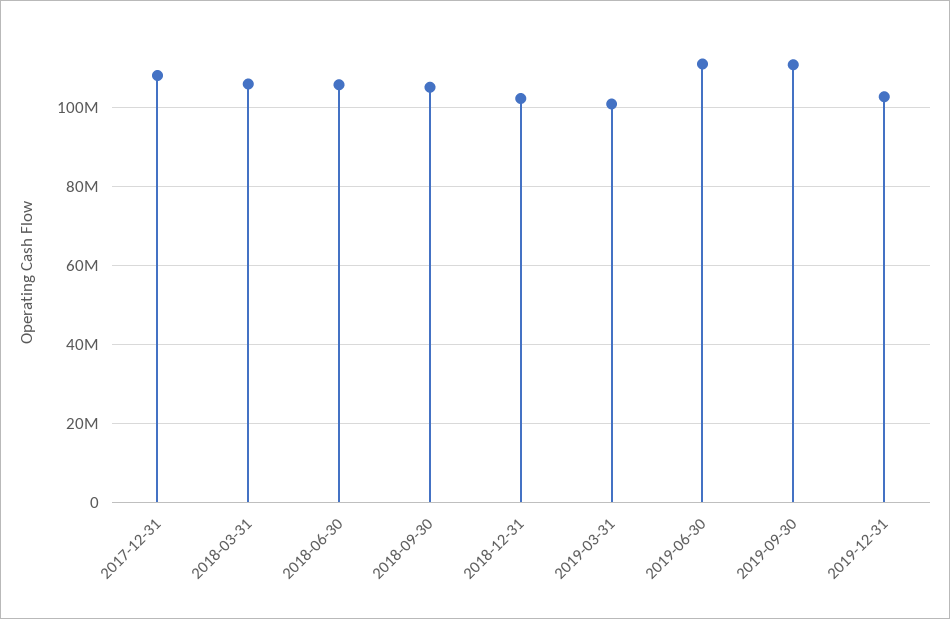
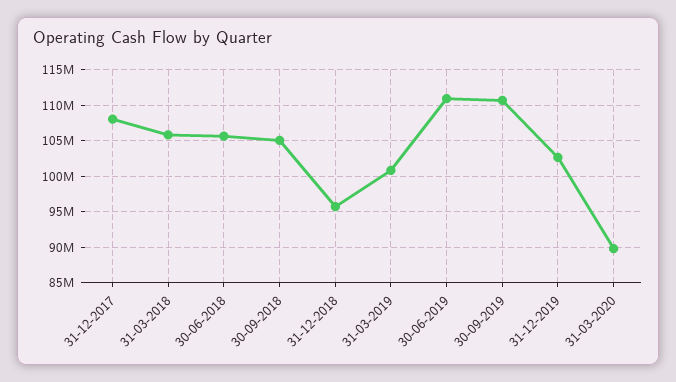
2018-12-31: 102000000 -> 96000000
31-03-2020: none -> 90000000

